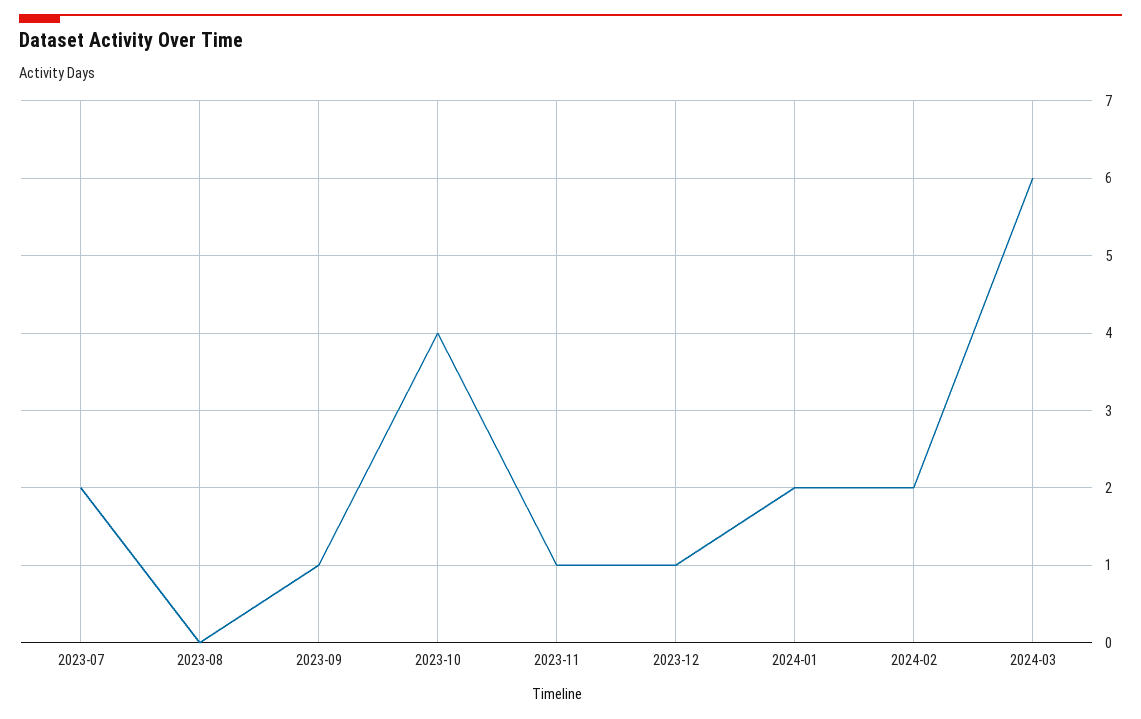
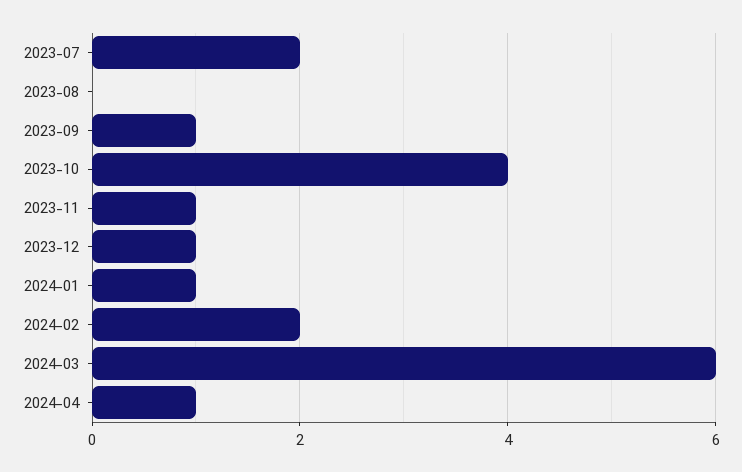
2024-01: 2 -> 1
2024-04: none -> 1

